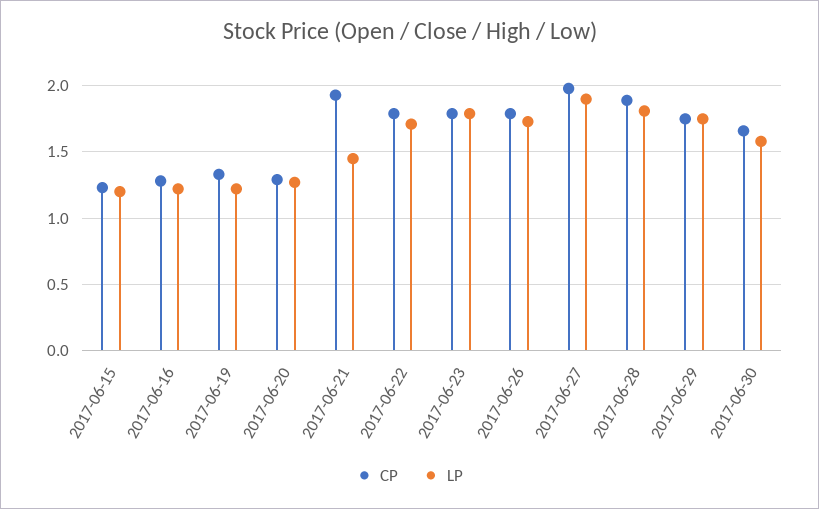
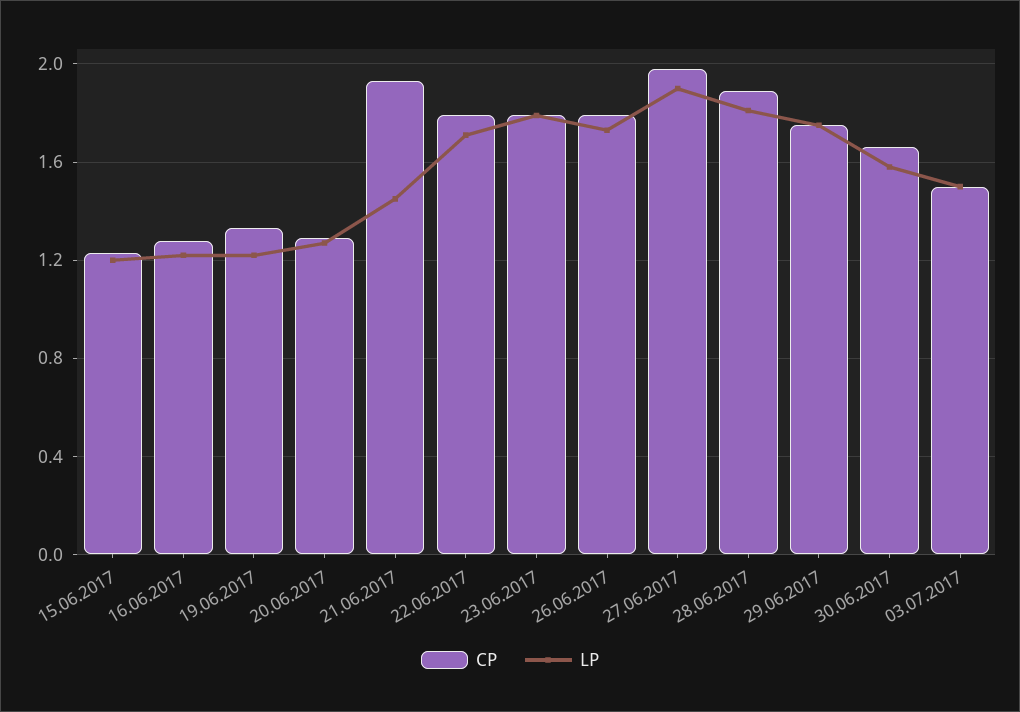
CP, 03.07.2017: none -> 1.5
LP, 03.07.2017: none -> 1.5

